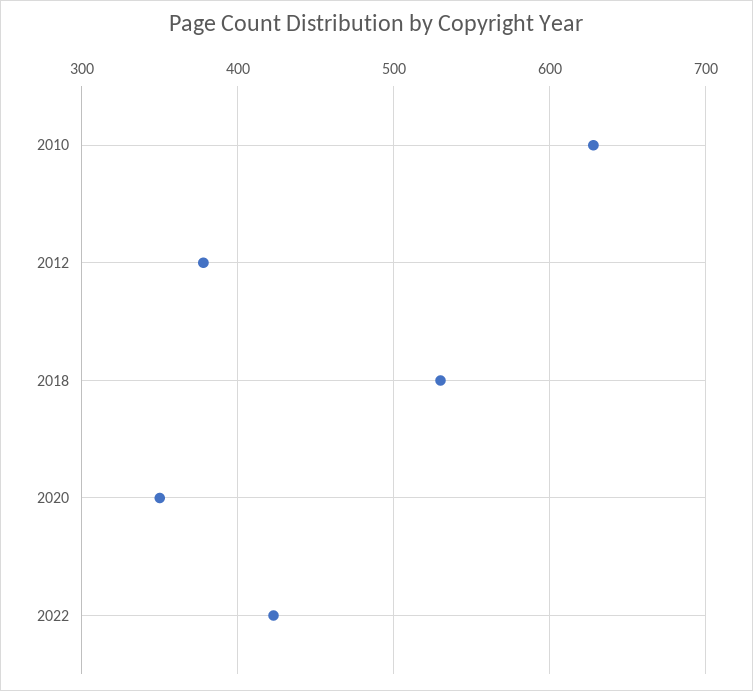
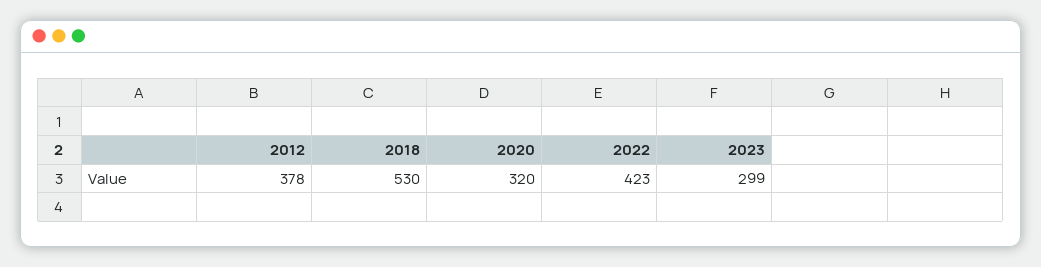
2010: 630 -> none
2020: 350 -> 320
2023: none -> 299

